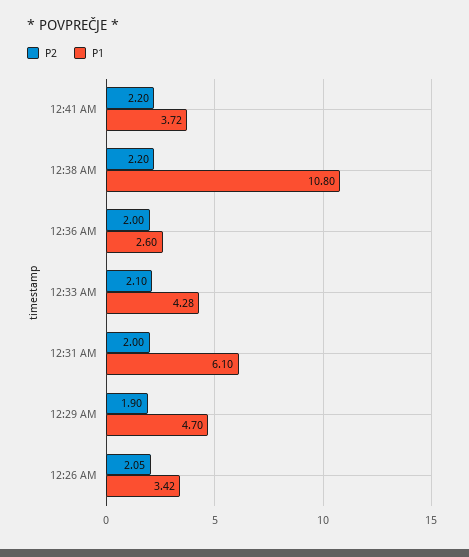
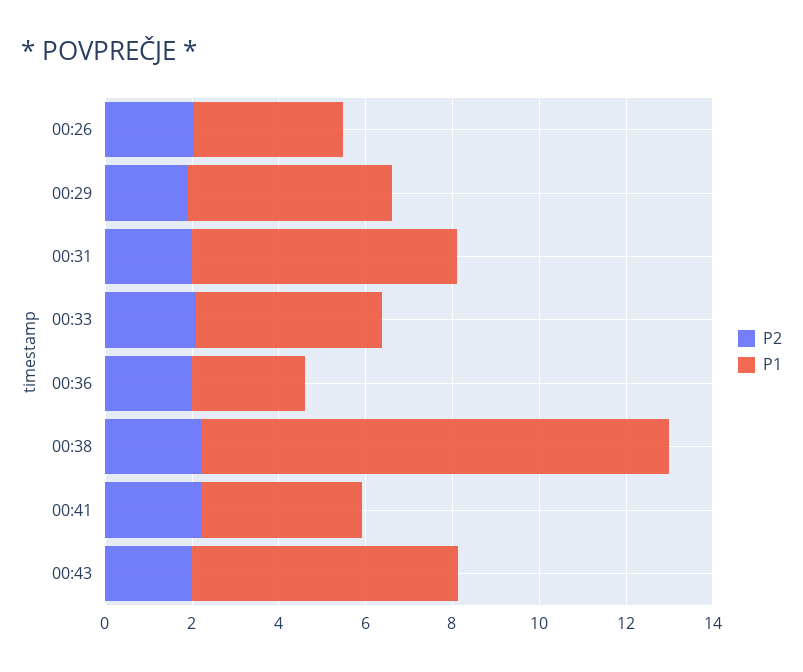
P2, 00:43: none -> 2
P1, 00:43: none -> 6

